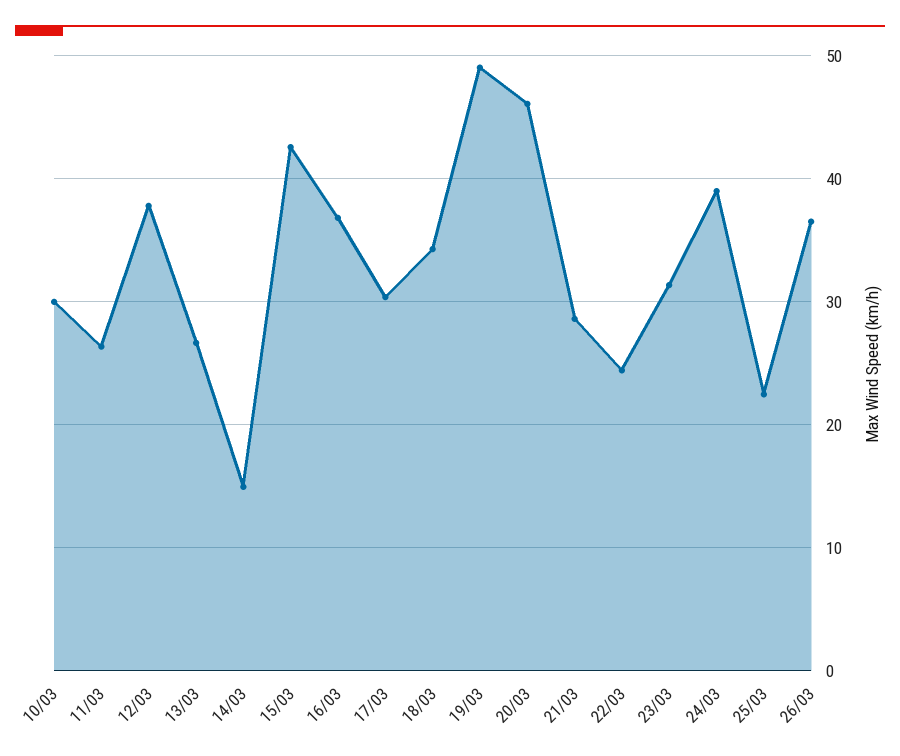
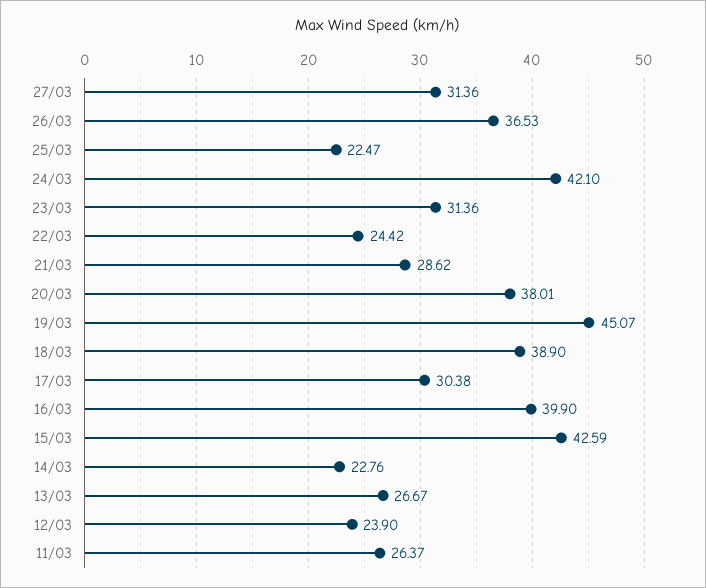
10/03: 30 -> none
12/03: 38 -> 23.9
14/03: 15 -> 22.76
16/03: 37 -> 39.9
18/03: 34 -> 38.9
19/03: 49 -> 45.07
20/03: 46 -> 38.01
24/03: 39 -> 42.1
27/03: none -> 31.36

